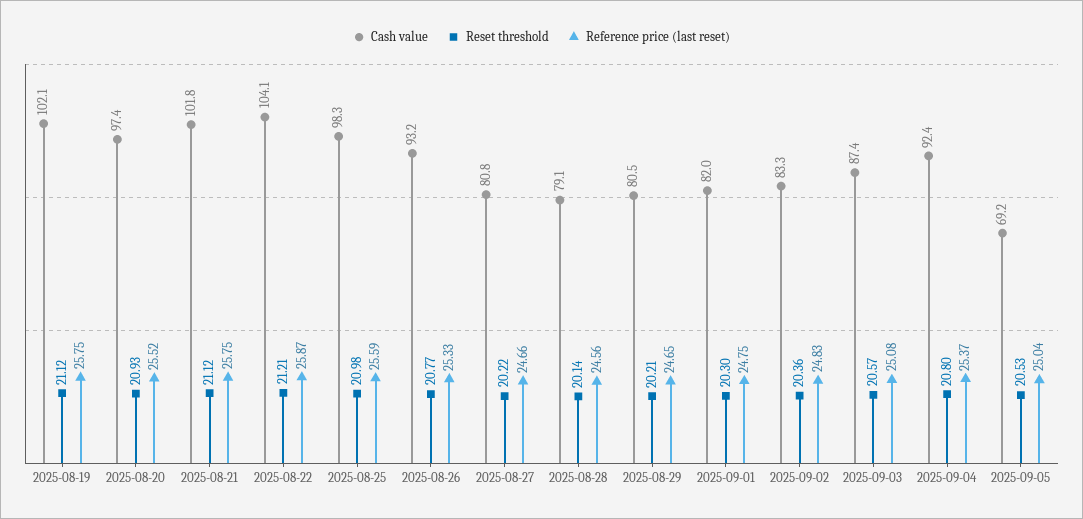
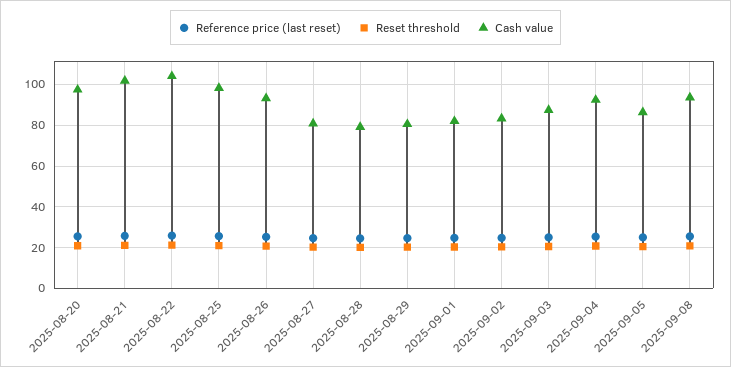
Cash value, 2025-08-19: 102.1 -> none
Reset threshold, 2025-08-19: 21.12 -> none
Reference price (last reset), 2025-08-19: 25.75 -> none
Cash value, 2025-09-05: 69.2 -> 85
Reference price (last reset), 2025-09-08: none -> 25
Reset threshold, 2025-09-08: none -> 20
Cash value, 2025-09-08: none -> 95

